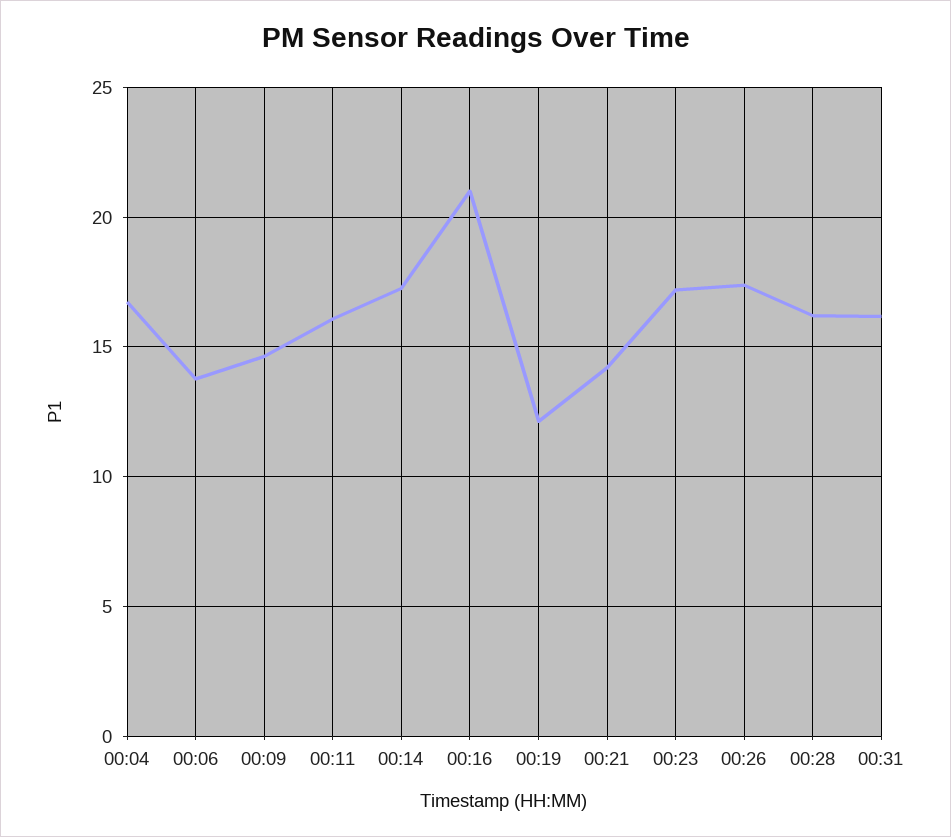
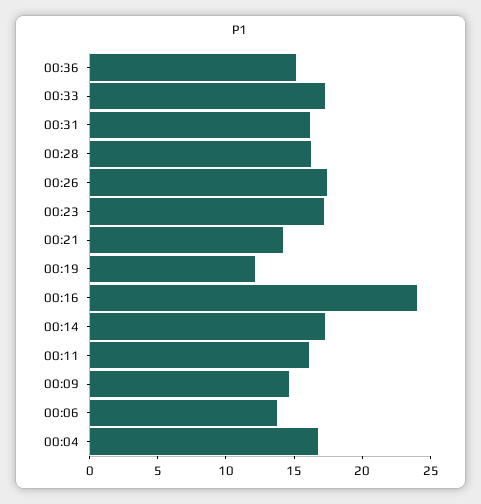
00:16: 21 -> 24
00:36: none -> 15
00:33: none -> 17

